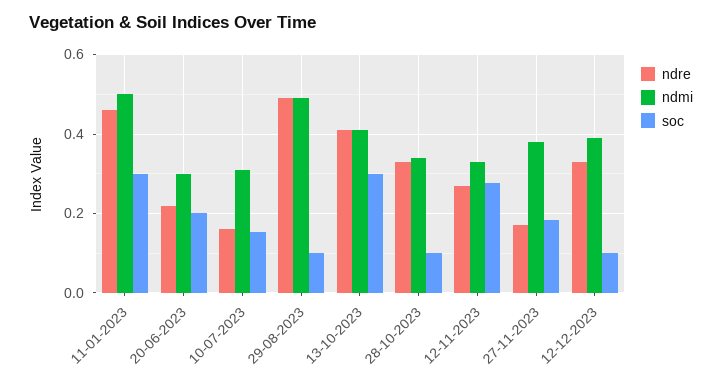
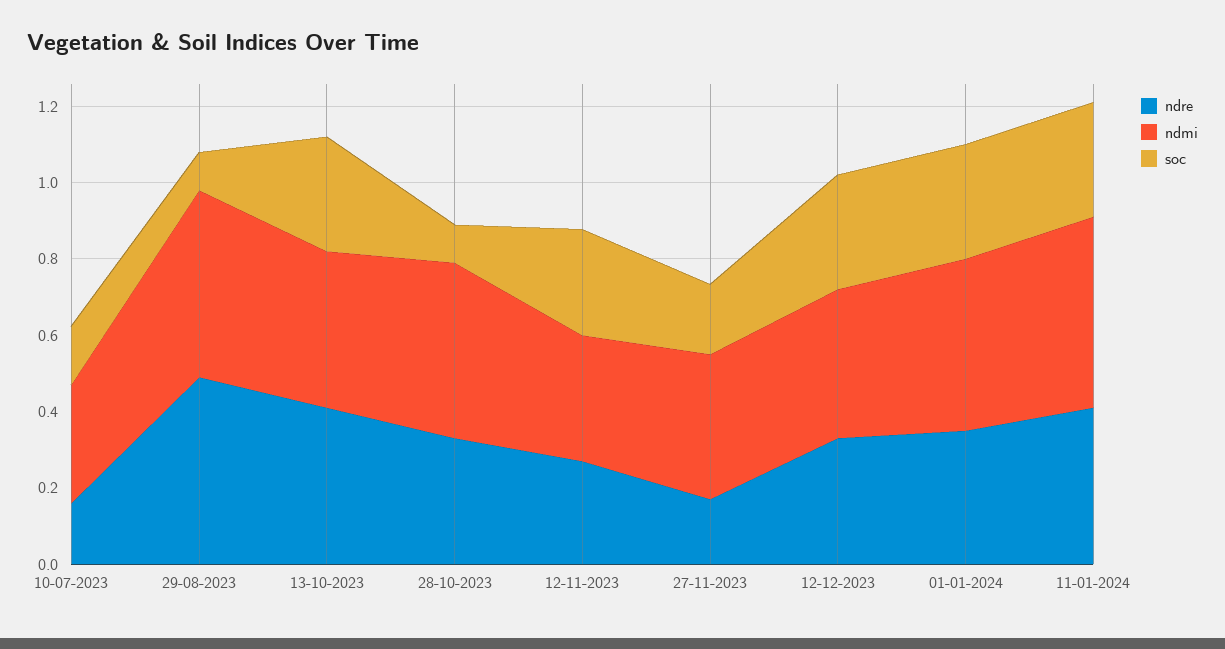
ndre, 11-01-2023: 0.46 -> none
ndmi, 11-01-2023: 0.5 -> none
soc, 11-01-2023: 0.3 -> none
ndre, 20-06-2023: 0.22 -> none
ndmi, 20-06-2023: 0.3 -> none
soc, 20-06-2023: 0.2 -> none
ndmi, 28-10-2023: 0.34 -> 0.45
soc, 12-12-2023: 0.1 -> 0.3
ndre, 01-01-2024: none -> 0.35
ndmi, 01-01-2024: none -> 0.45
soc, 01-01-2024: none -> 0.3
ndre, 11-01-2024: none -> 0.4
ndmi, 11-01-2024: none -> 0.5
soc, 11-01-2024: none -> 0.3

